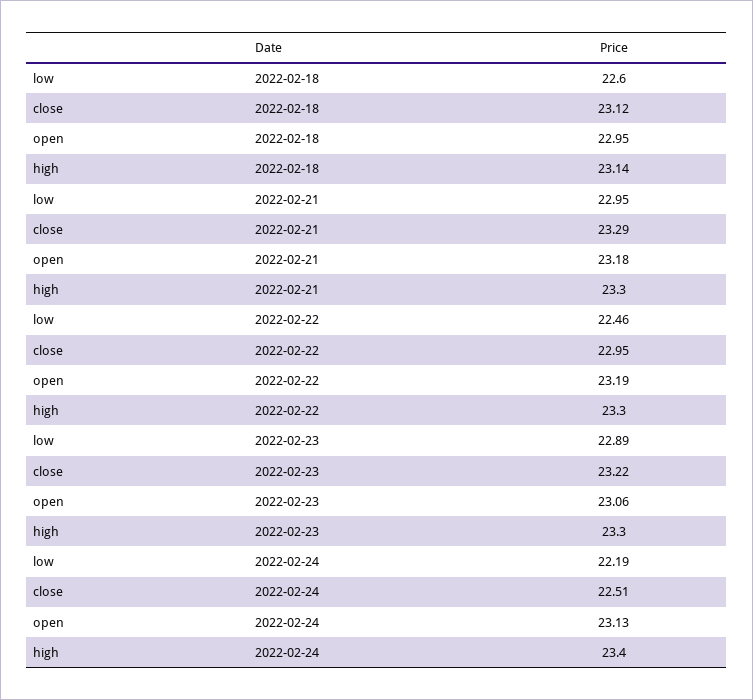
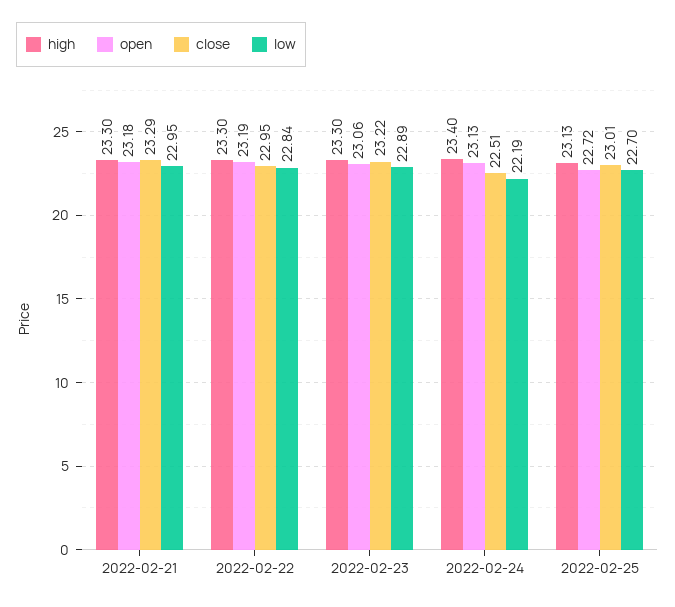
low, 2022-02-18: 22.6 -> none
close, 2022-02-18: 23.12 -> none
open, 2022-02-18: 22.95 -> none
high, 2022-02-18: 23.14 -> none
low, 2022-02-22: 22.46 -> 22.84
high, 2022-02-25: none -> 23.13
open, 2022-02-25: none -> 22.72
close, 2022-02-25: none -> 23.01
low, 2022-02-25: none -> 22.7

